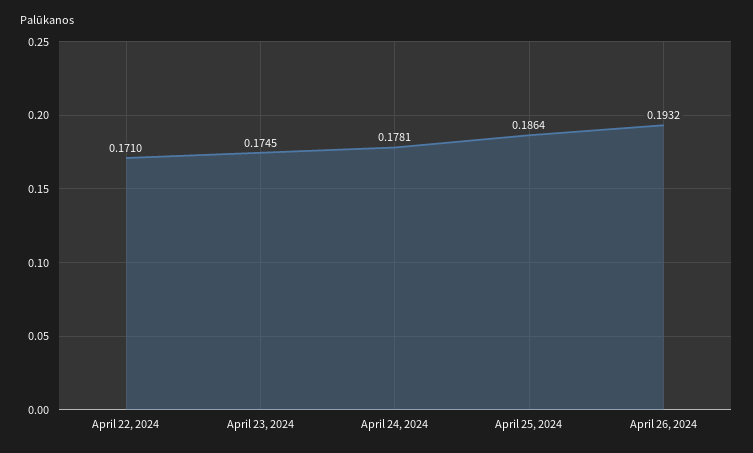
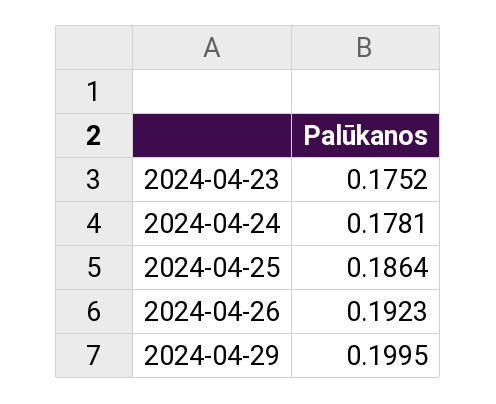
April 22, 2024: 0.171 -> none
April 23, 2024: 0.1745 -> 0.1752
April 26, 2024: 0.1932 -> 0.1923
2024-04-29: none -> 0.1995

